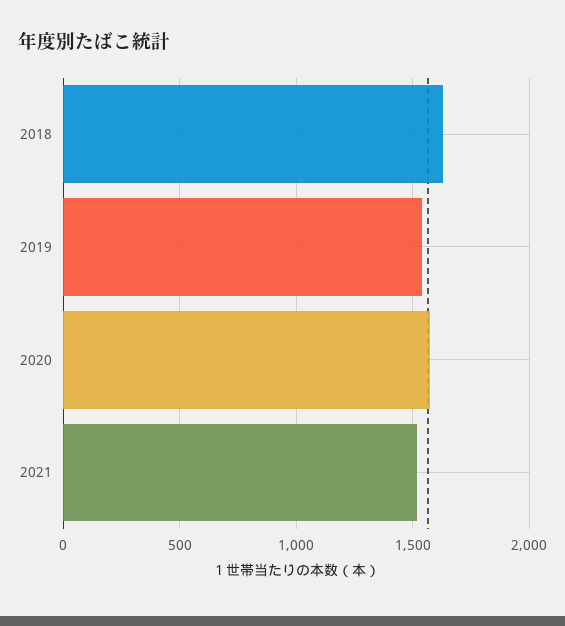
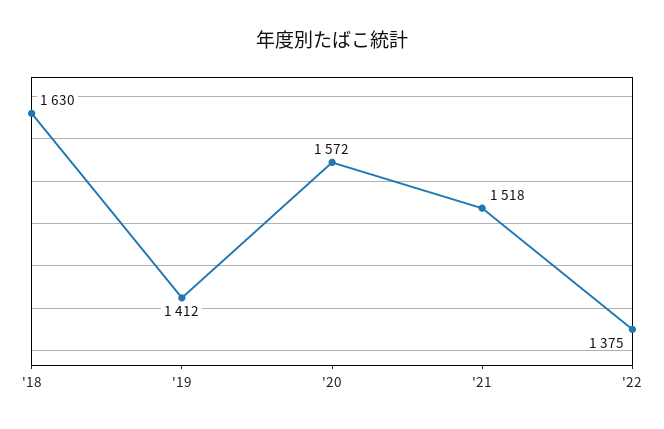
2019: 1550 -> 1412
'22: none -> 1375

